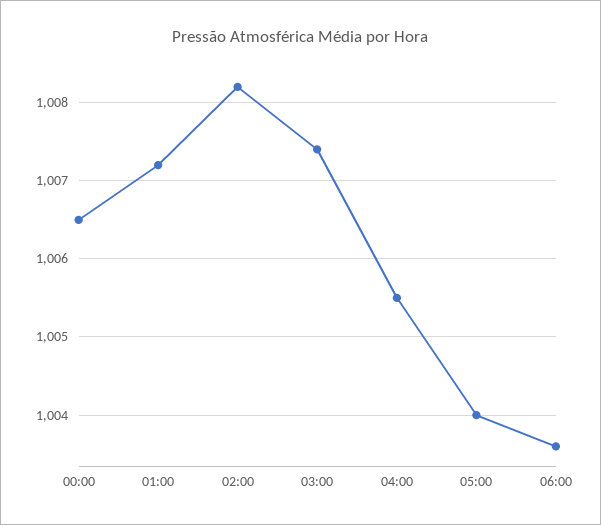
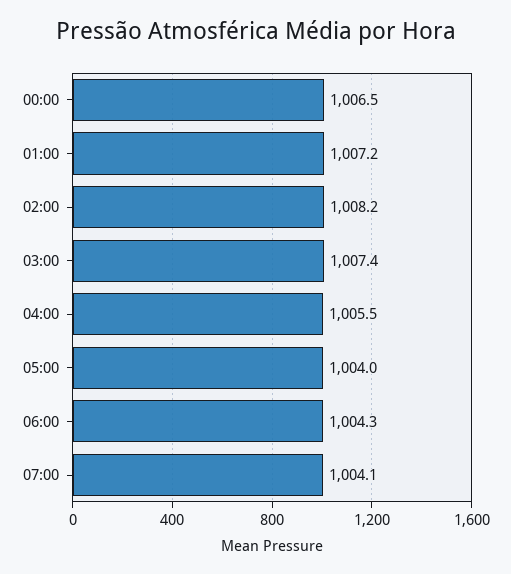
06:00: 1003.6 -> 1004.3
07:00: none -> 1004.1

